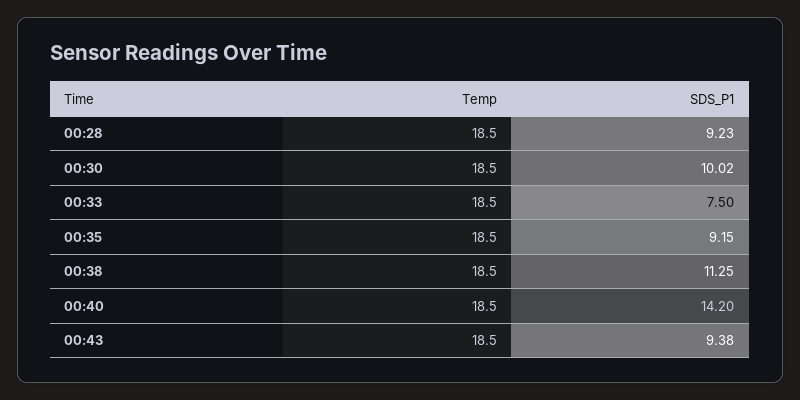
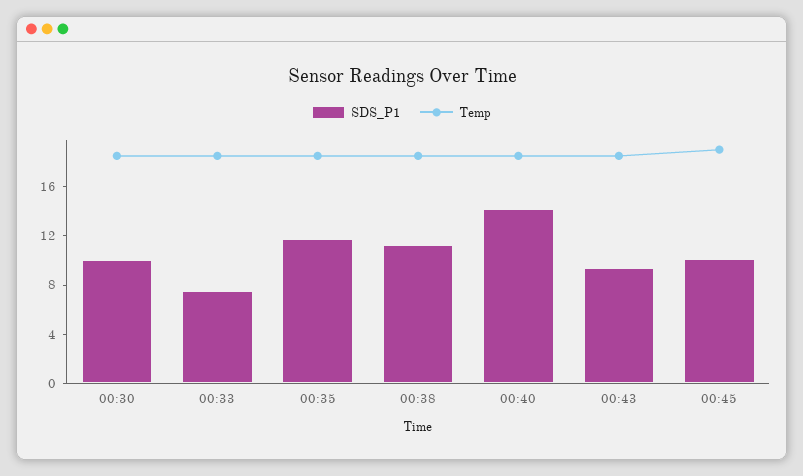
Temp, 00:28: 18.5 -> none
SDS_P1, 00:28: 9.23 -> none
SDS_P1, 00:35: 9.15 -> 12
SDS_P1, 00:45: none -> 10
Temp, 00:45: none -> 19

